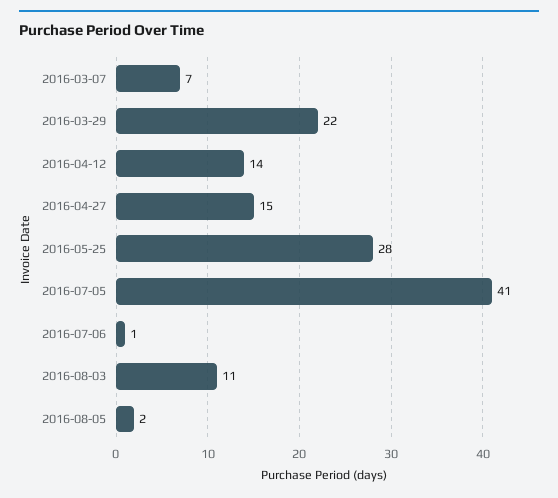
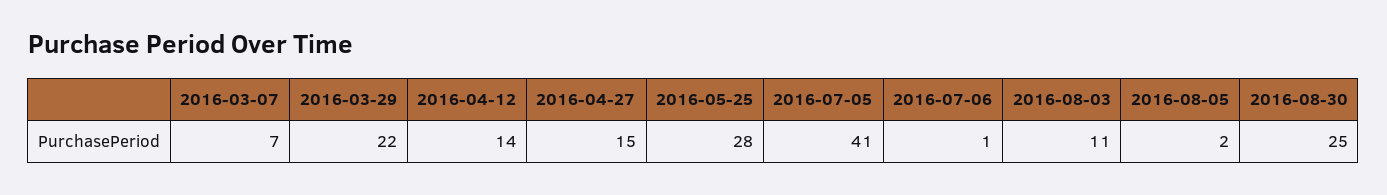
2016-08-30: none -> 25

